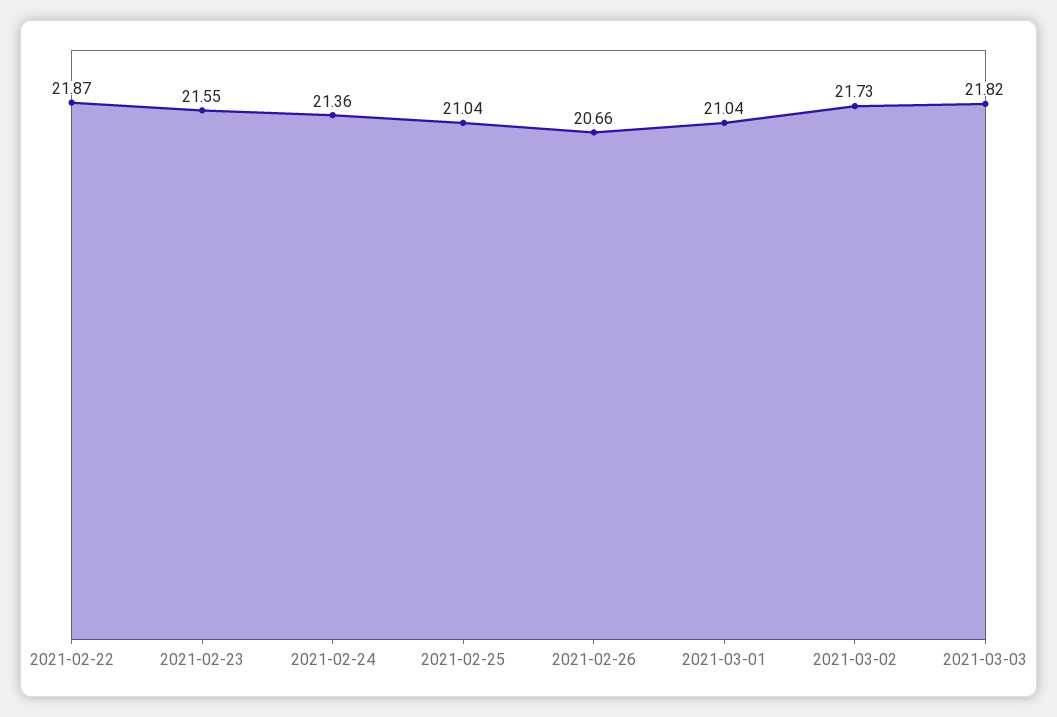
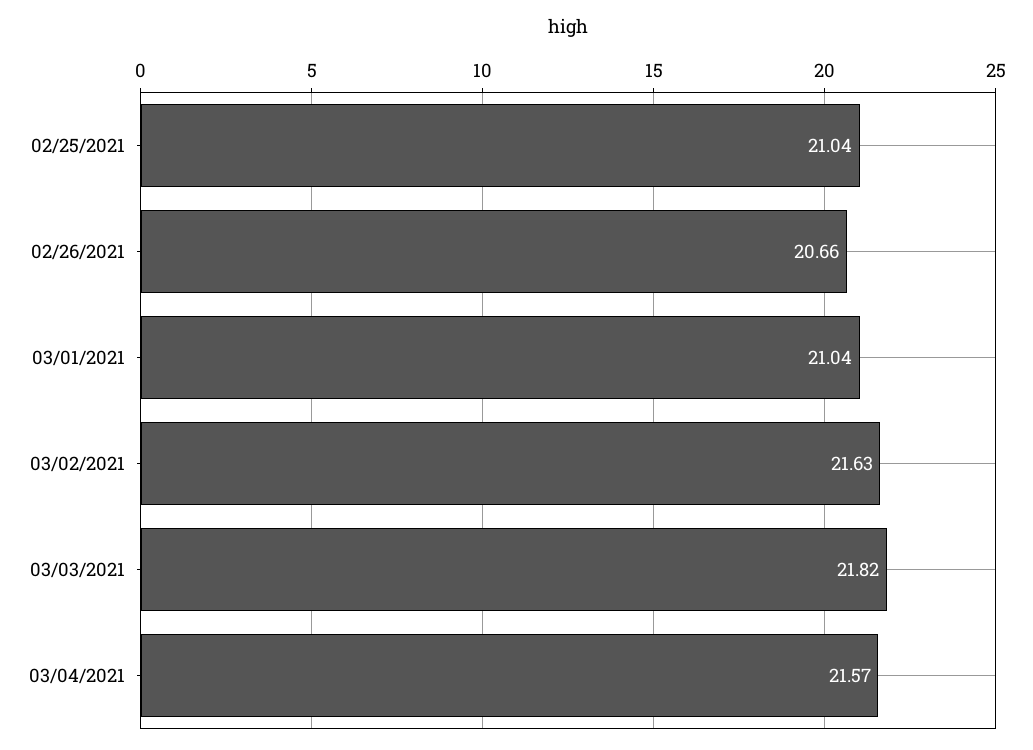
2021-02-22: 21.87 -> none
2021-02-23: 21.55 -> none
2021-02-24: 21.36 -> none
2021-03-02: 21.73 -> 21.63
03/04/2021: none -> 21.57

